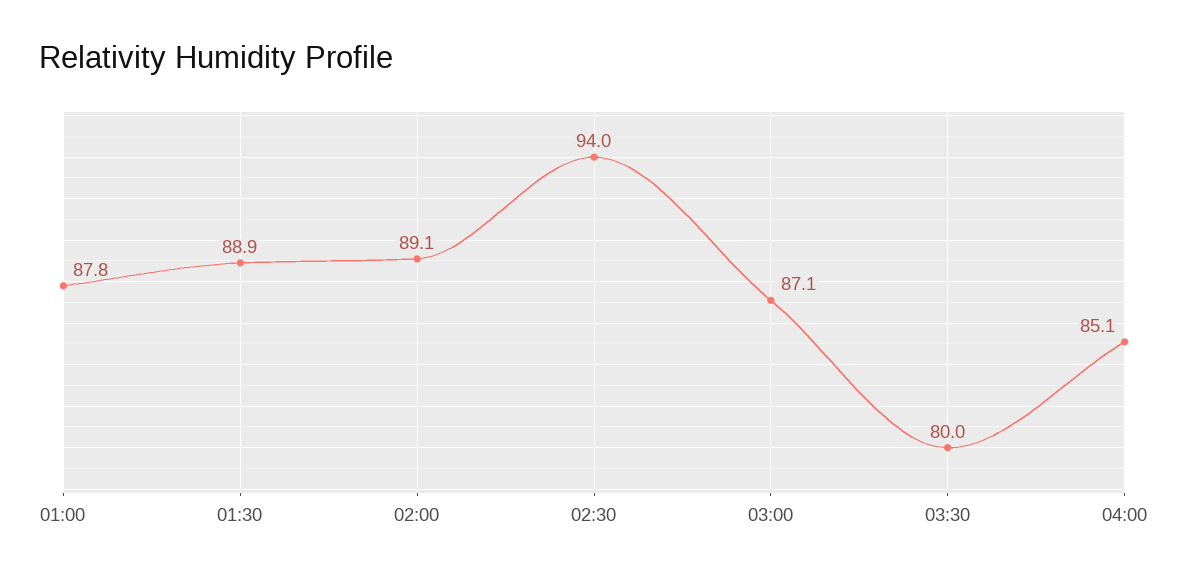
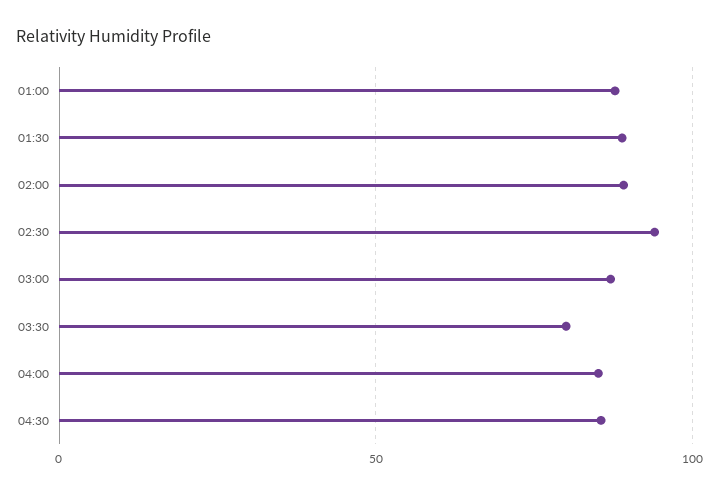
04:30: none -> 85

